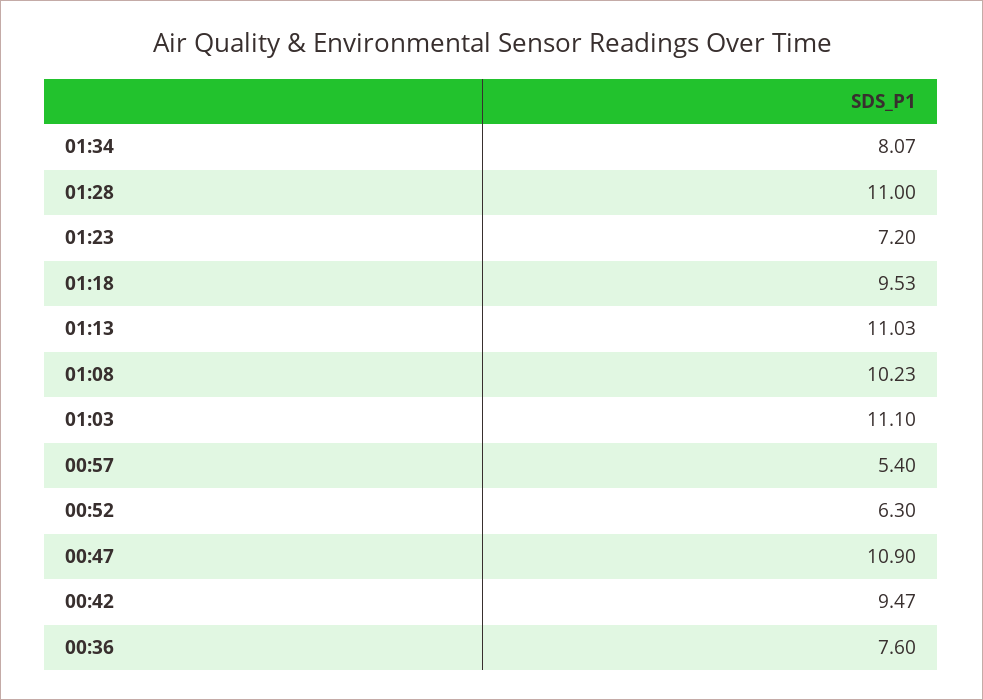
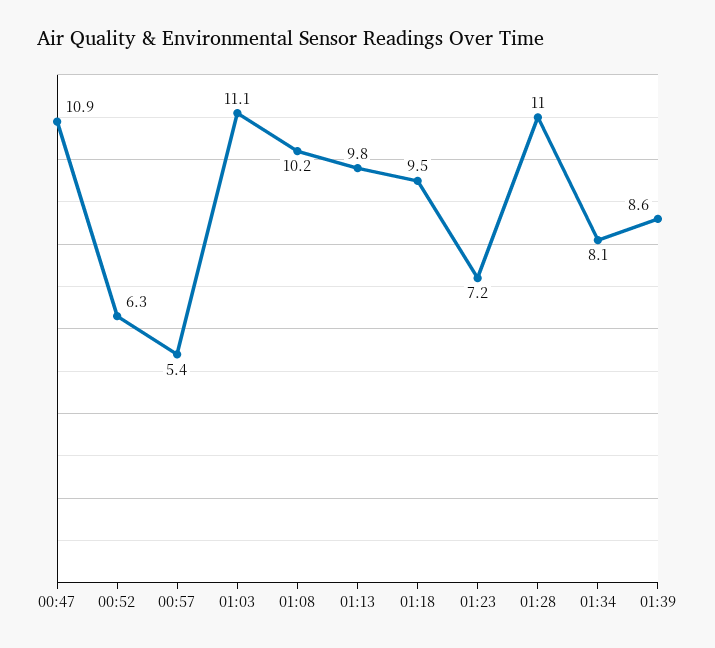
01:13: 11.03 -> 9.8
00:42: 9.47 -> none
00:36: 7.6 -> none
01:39: none -> 8.6

